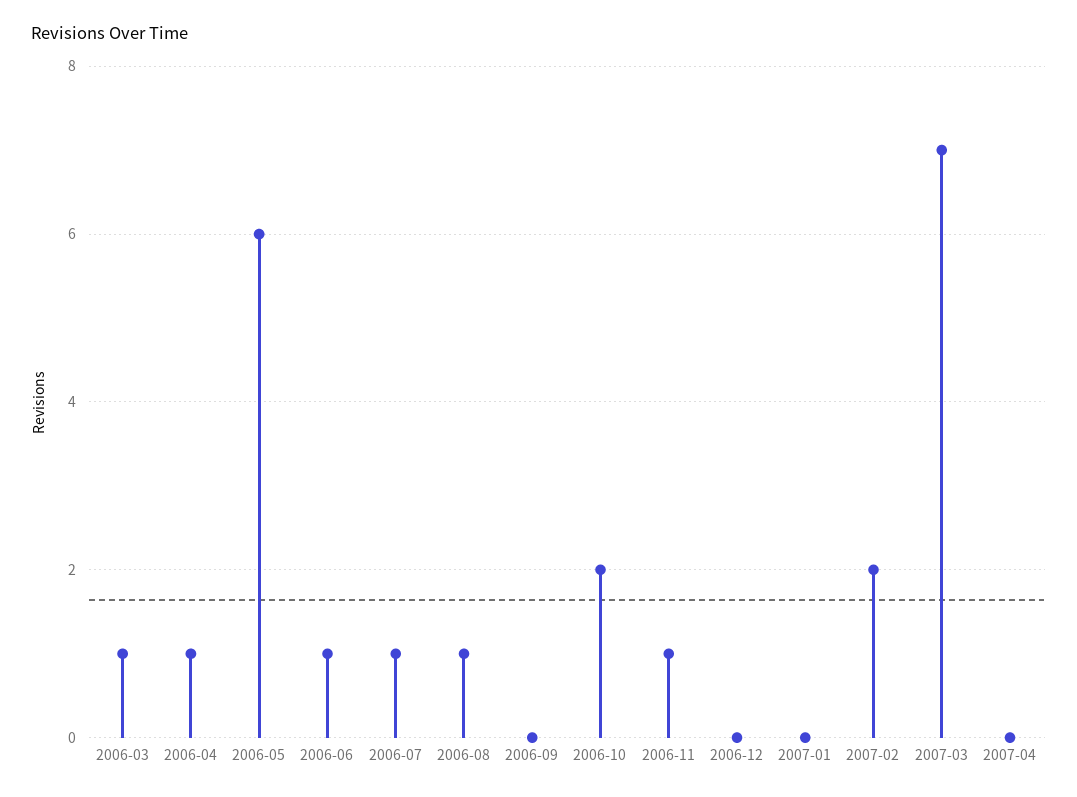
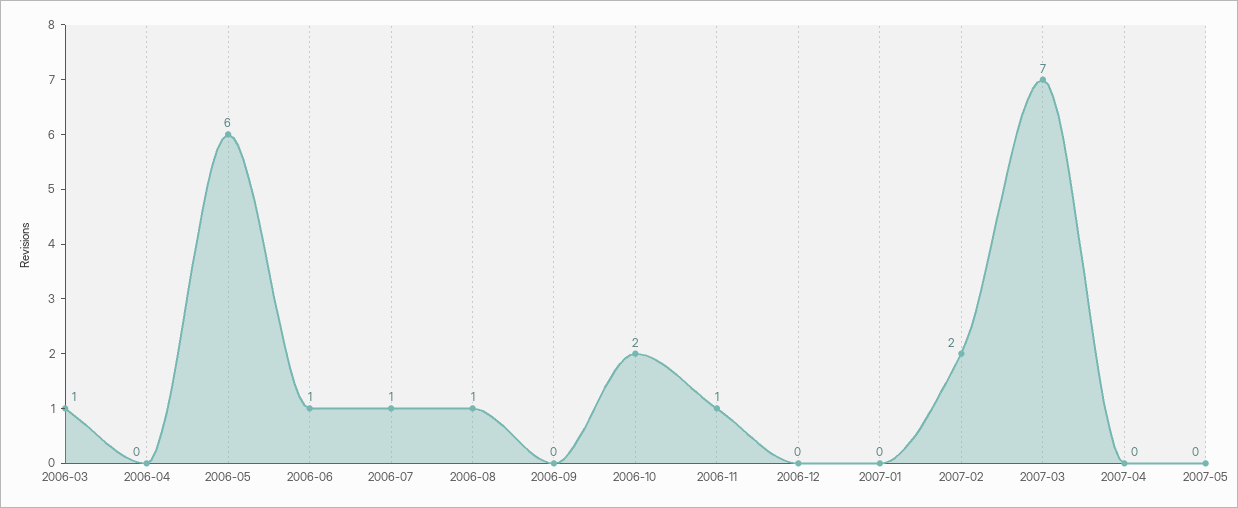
2006-04: 1 -> 0
2007-05: none -> 0

